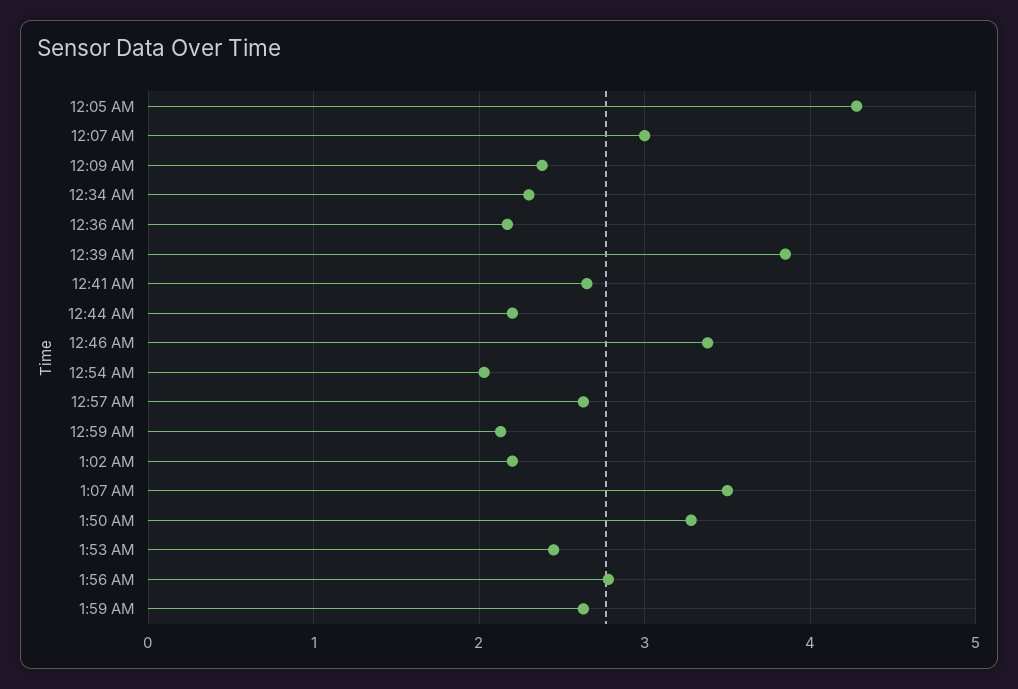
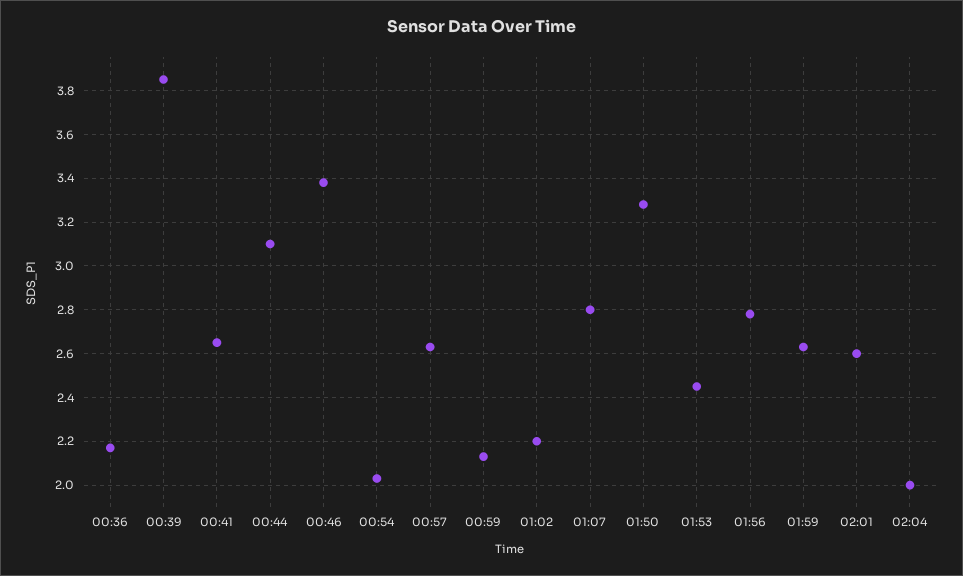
12:05 AM: 4.3 -> none
12:07 AM: 3 -> none
12:09 AM: 2.4 -> none
12:34 AM: 2.3 -> none
12:44 AM: 2.2 -> 3.1
1:07 AM: 3.5 -> 2.8
02:01: none -> 2.6
02:04: none -> 2

